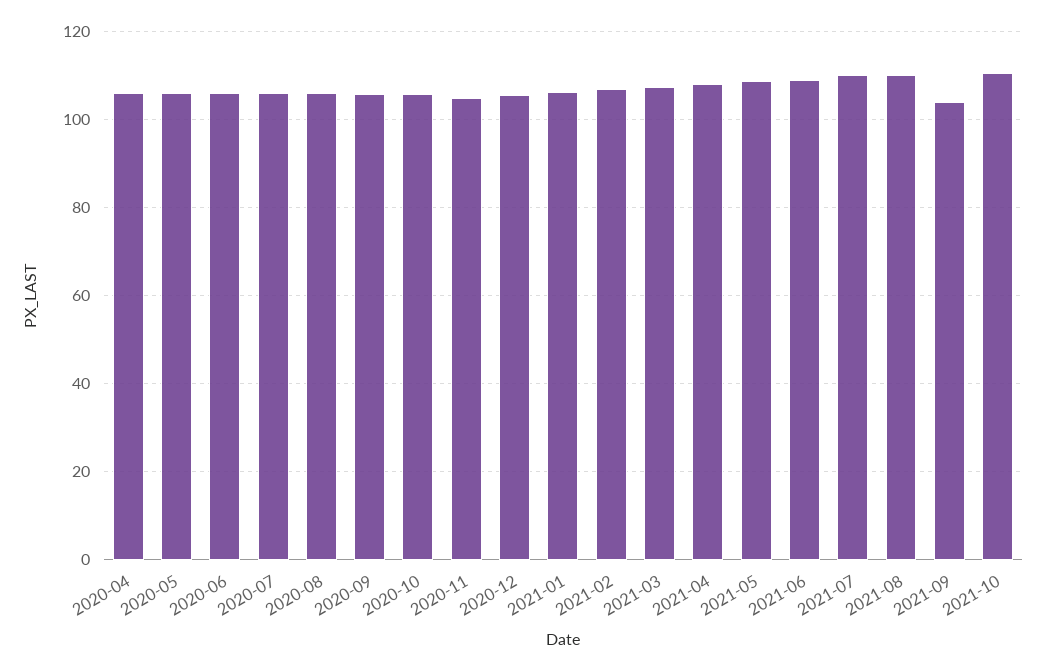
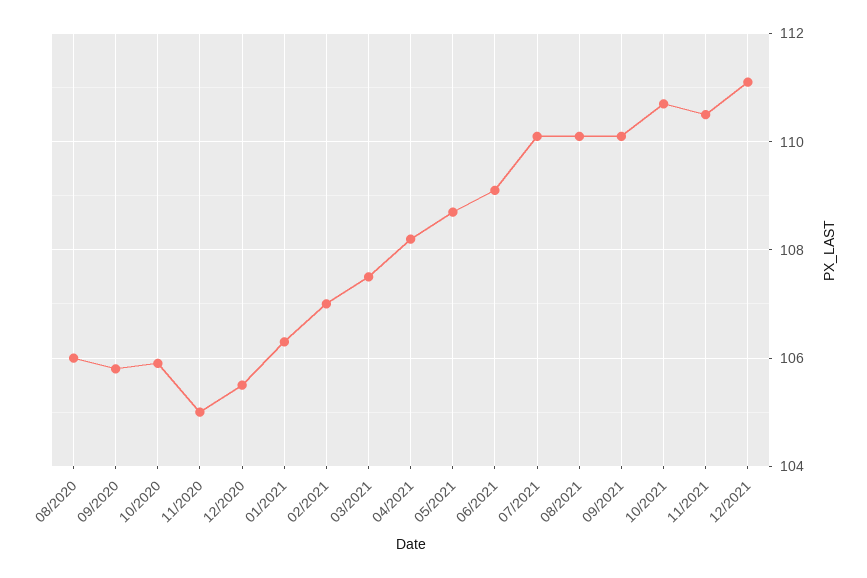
2020-04: 106 -> none
2020-05: 106 -> none
2020-06: 106 -> none
2020-07: 106 -> none
2021-09: 104 -> 110
11/2021: none -> 110.5
12/2021: none -> 111

